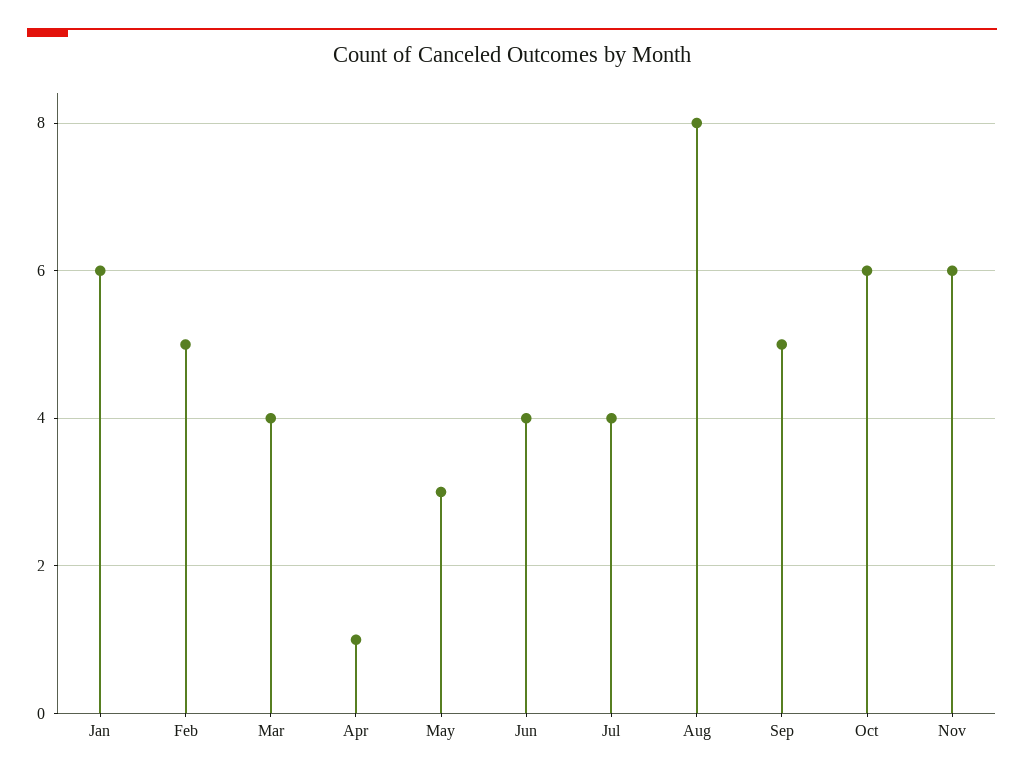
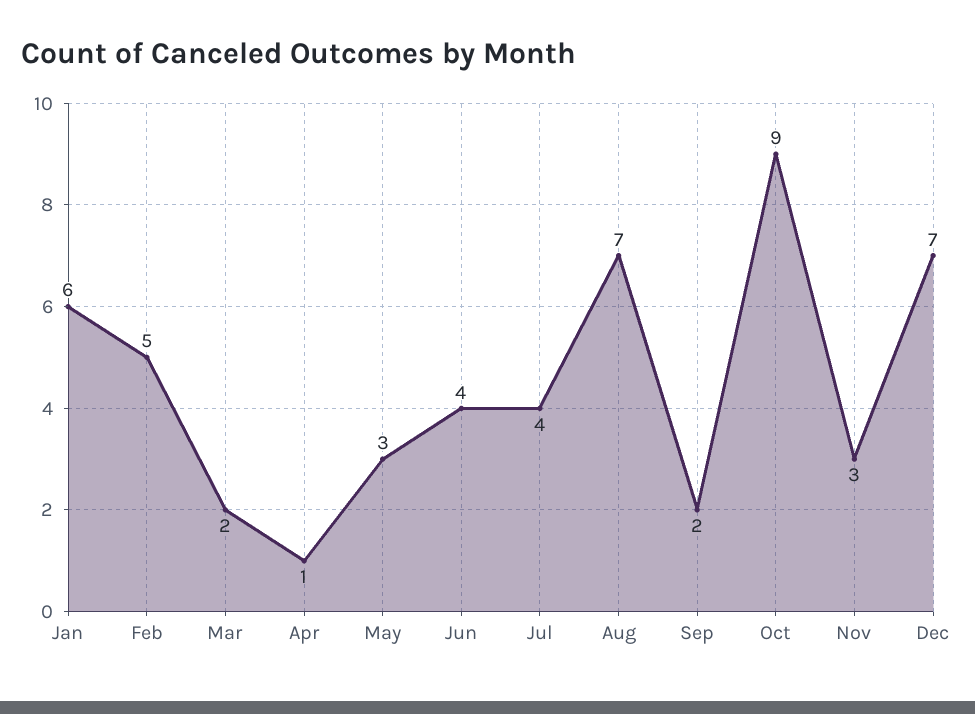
Mar: 4 -> 2
Aug: 8 -> 7
Sep: 5 -> 2
Oct: 6 -> 9
Nov: 6 -> 3
Dec: none -> 7

